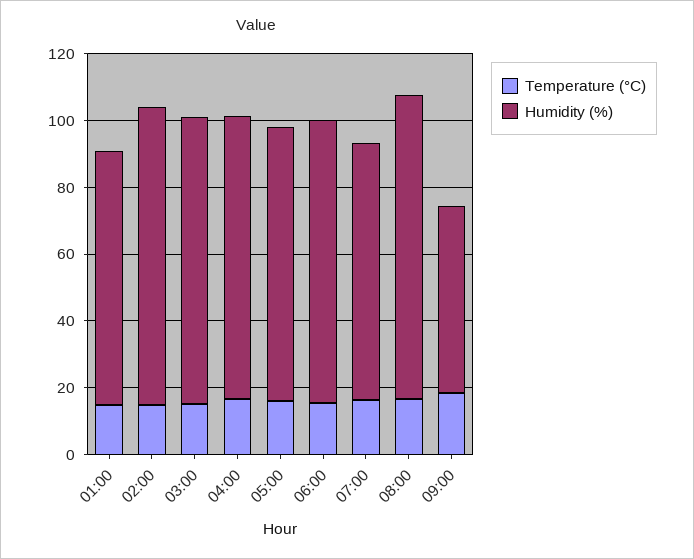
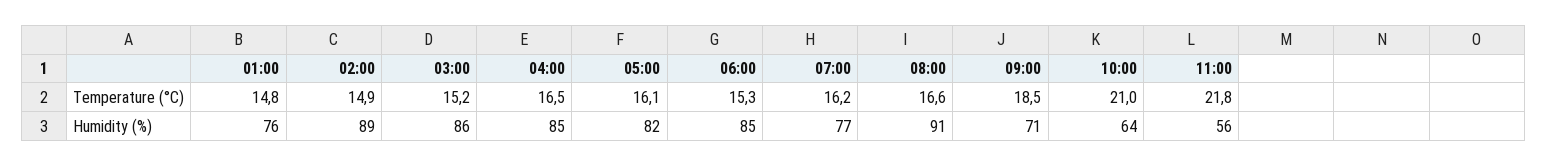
Humidity (%), 09:00: 55 -> 71
Temperature (°C), 10:00: none -> 21
Temperature (°C), 11:00: none -> 21.8
Humidity (%), 10:00: none -> 64
Humidity (%), 11:00: none -> 56

